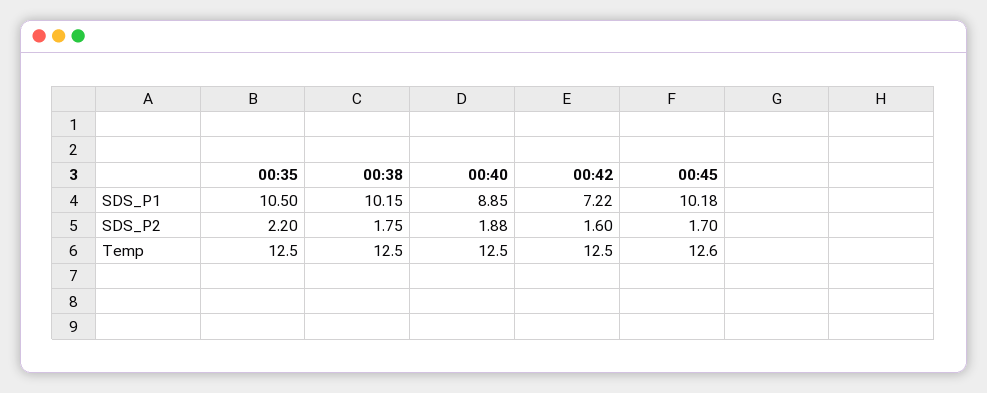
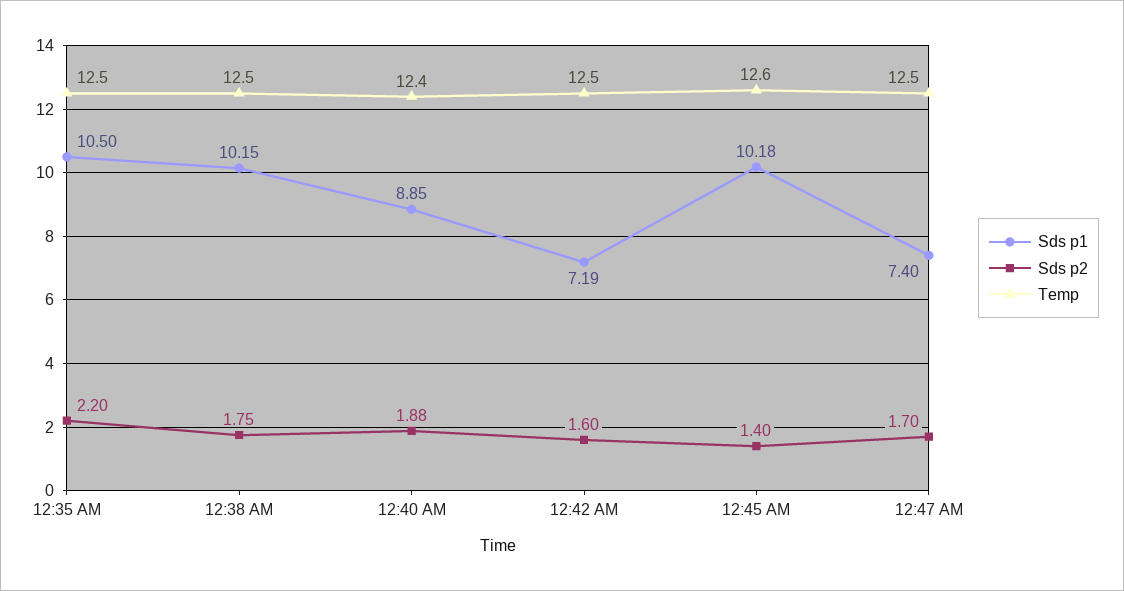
SDS_P1, 00:42: 7.22 -> 7.19
SDS_P2, 00:45: 1.7 -> 1.4
Temp, 00:40: 12.5 -> 12.4
SDS_P1, 12:47 AM: none -> 7.4
SDS_P2, 12:47 AM: none -> 1.7
Temp, 12:47 AM: none -> 12.5

